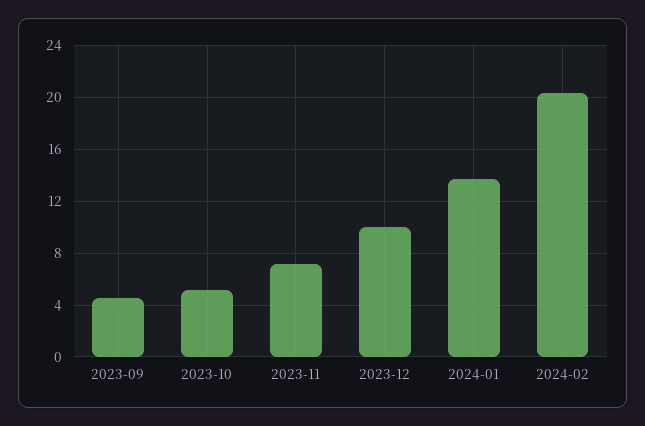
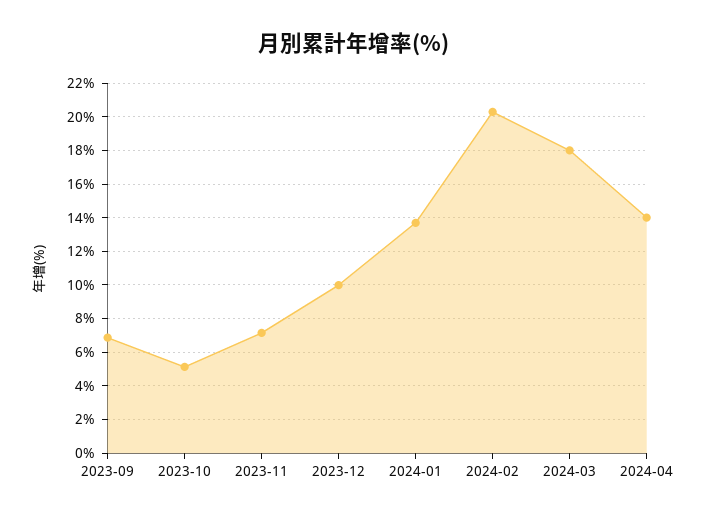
2023-09: 4.5 -> 7
2024-03: none -> 18
2024-04: none -> 14

